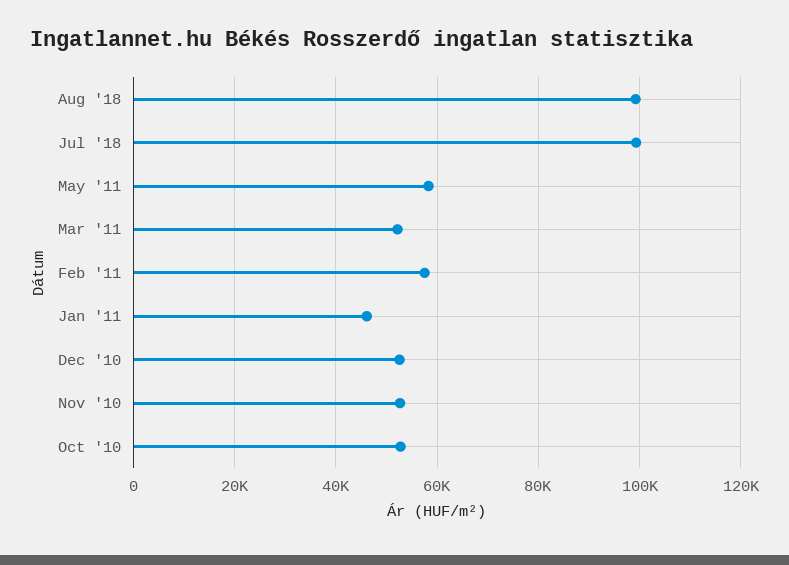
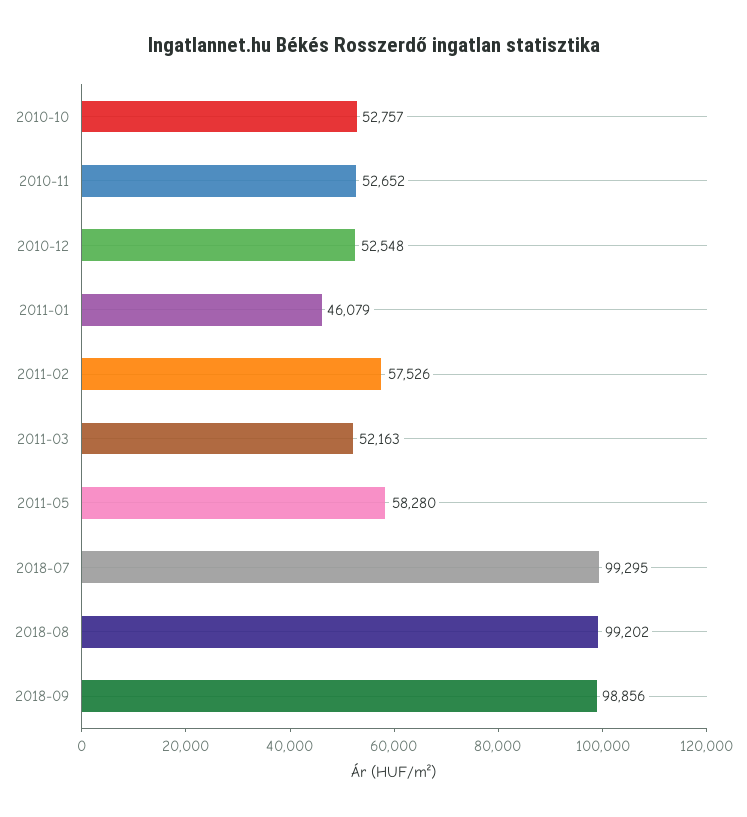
2018-09: none -> 98856

